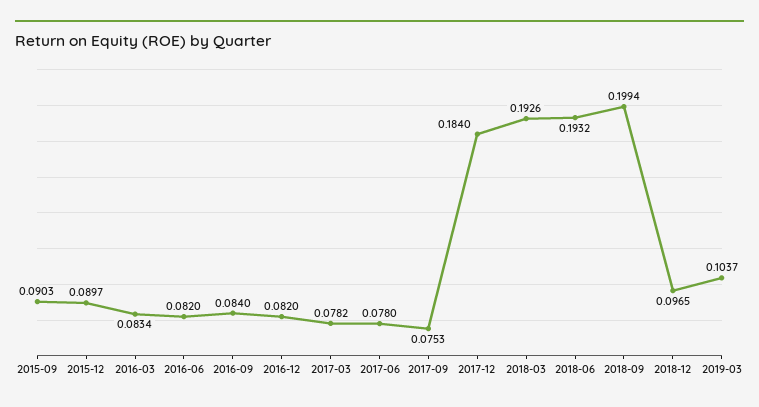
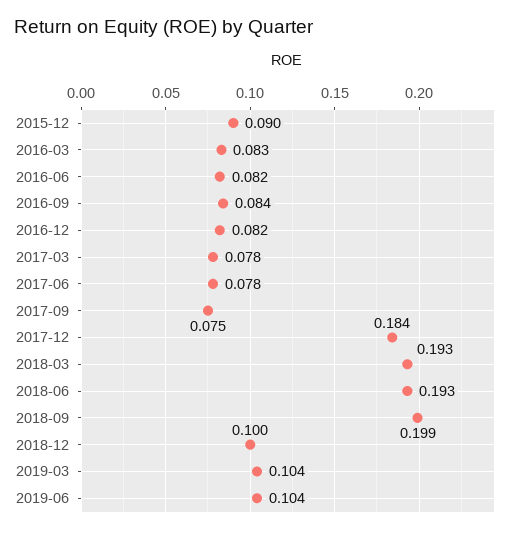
2015-09: 0.0903 -> none
2018-12: 0.0965 -> 0.1
2019-06: none -> 0.104

